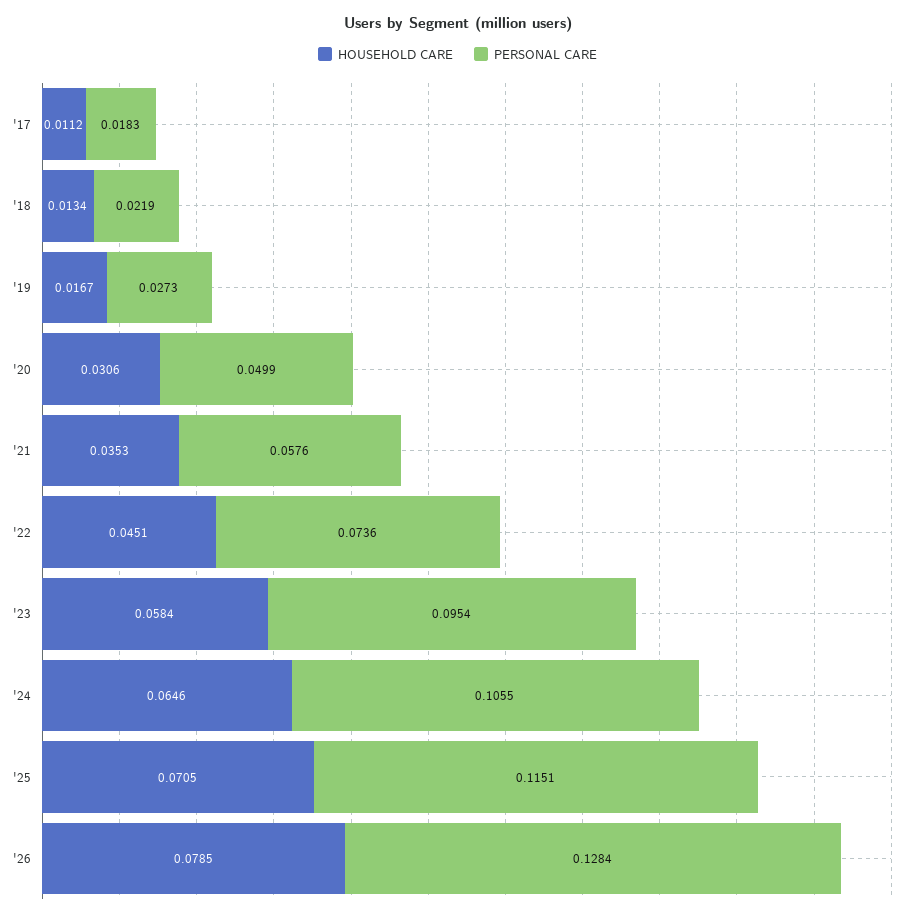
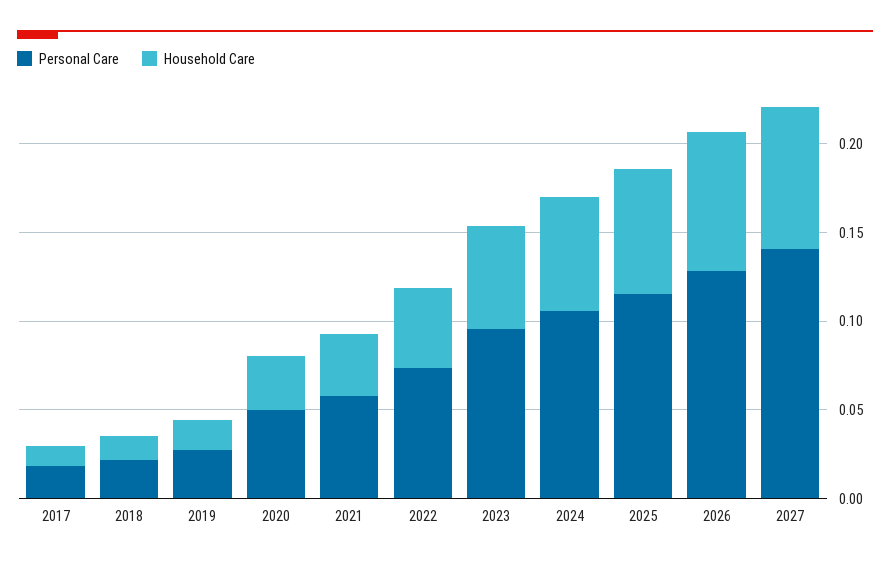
PERSONAL CARE, 2027: none -> 0.14
HOUSEHOLD CARE, 2027: none -> 0.08

